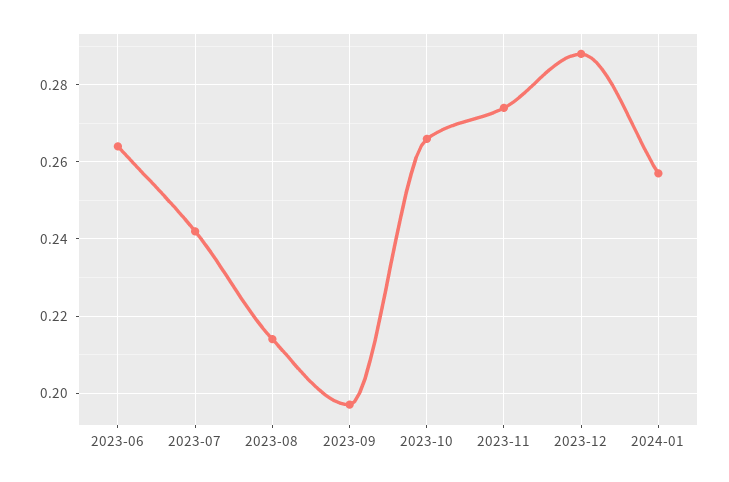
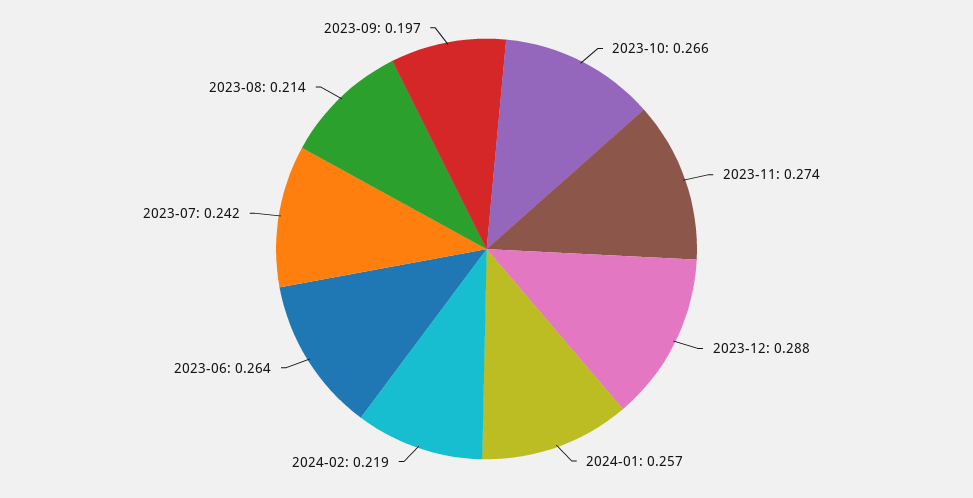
2024-02: none -> 0.219

